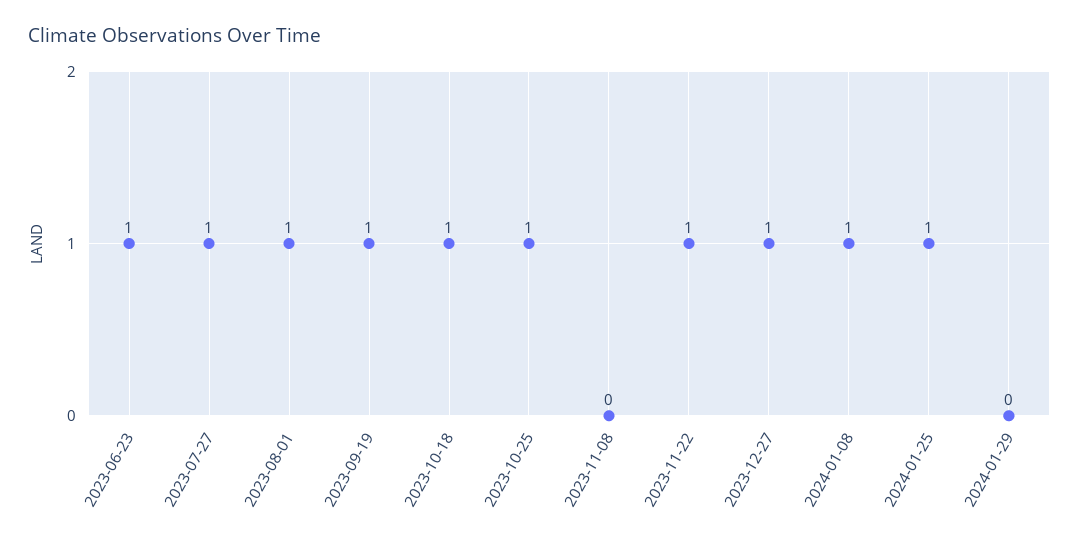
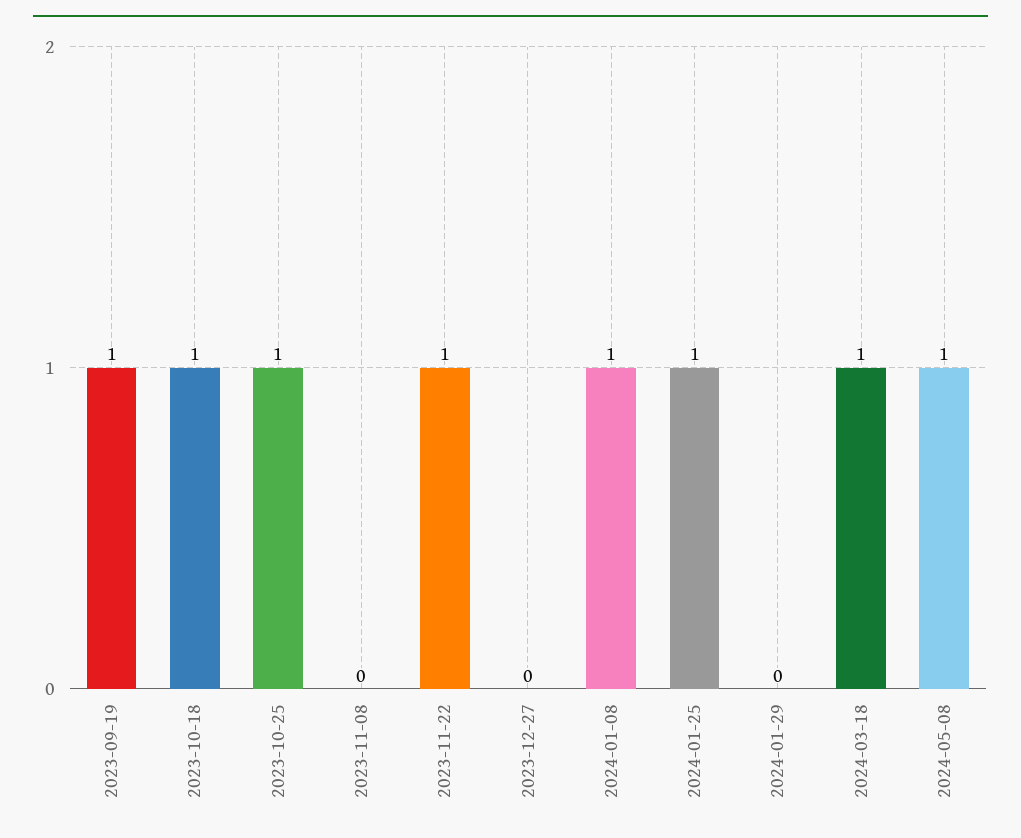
2023-06-23: 1 -> none
2023-07-27: 1 -> none
2023-08-01: 1 -> none
2023-12-27: 1 -> 0
2024-03-18: none -> 1
2024-05-08: none -> 1

